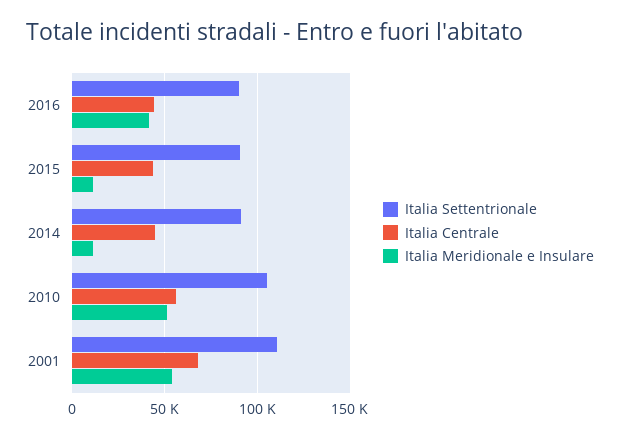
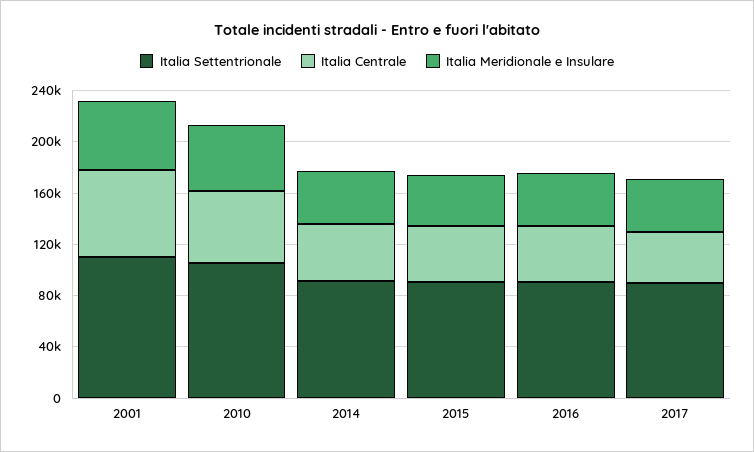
Italia Meridionale e Insulare, 2015: 10000 -> 40000
Italia Meridionale e Insulare, 2014: 10000 -> 40000
Italia Settentrionale, 2017: none -> 90000
Italia Centrale, 2017: none -> 40000
Italia Meridionale e Insulare, 2017: none -> 40000

